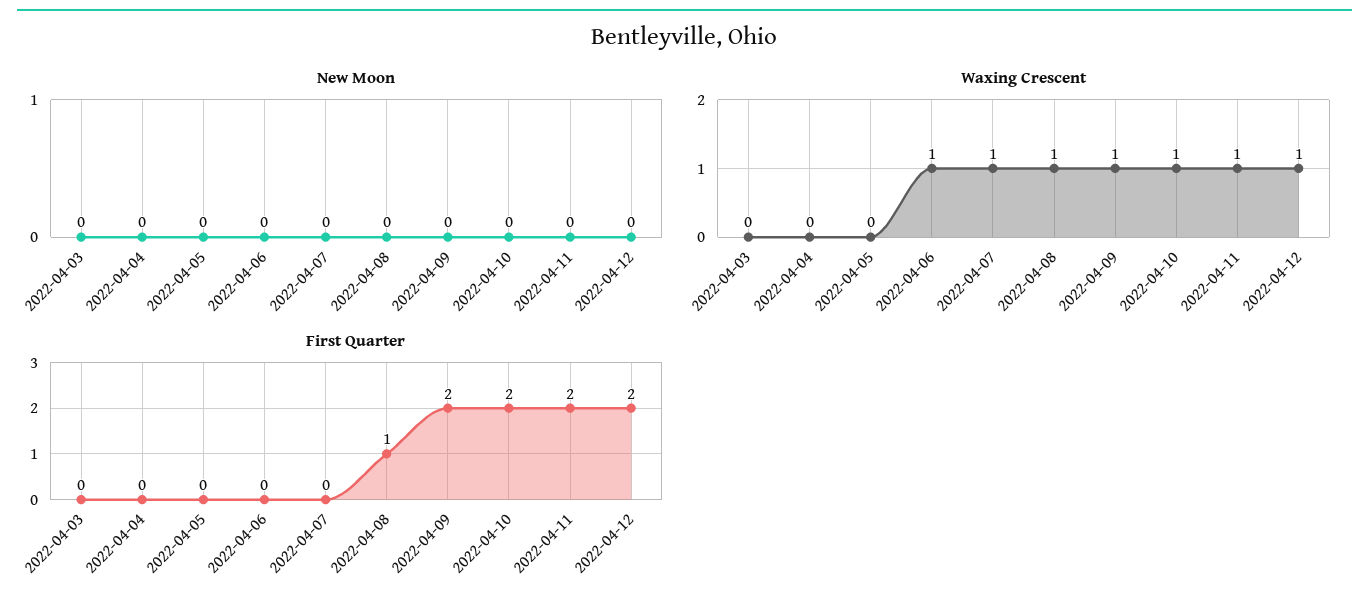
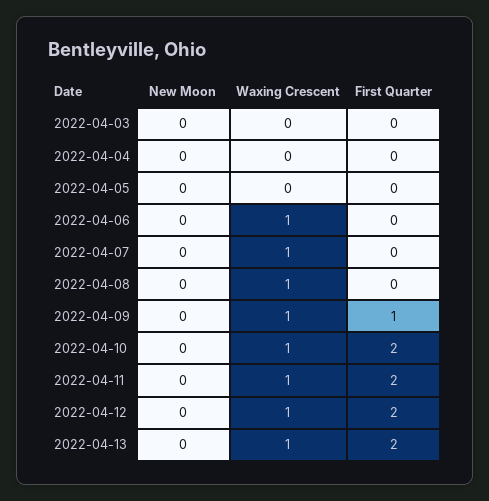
First Quarter, 2022-04-08: 1 -> 0
First Quarter, 2022-04-09: 2 -> 1
New Moon, 2022-04-13: none -> 0
Waxing Crescent, 2022-04-13: none -> 1
First Quarter, 2022-04-13: none -> 2

